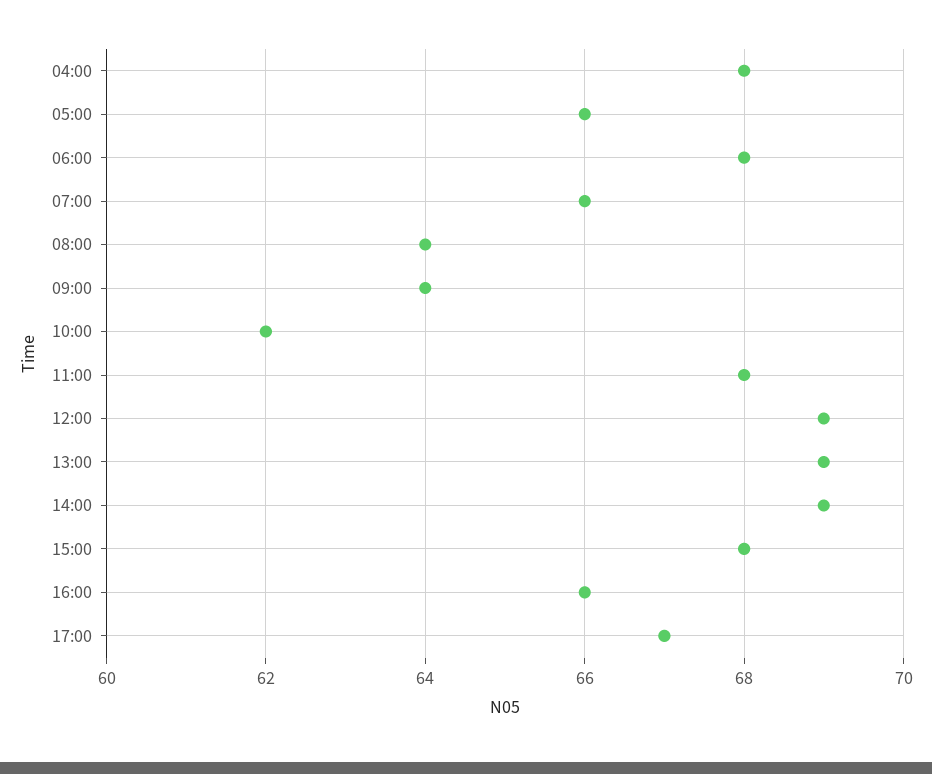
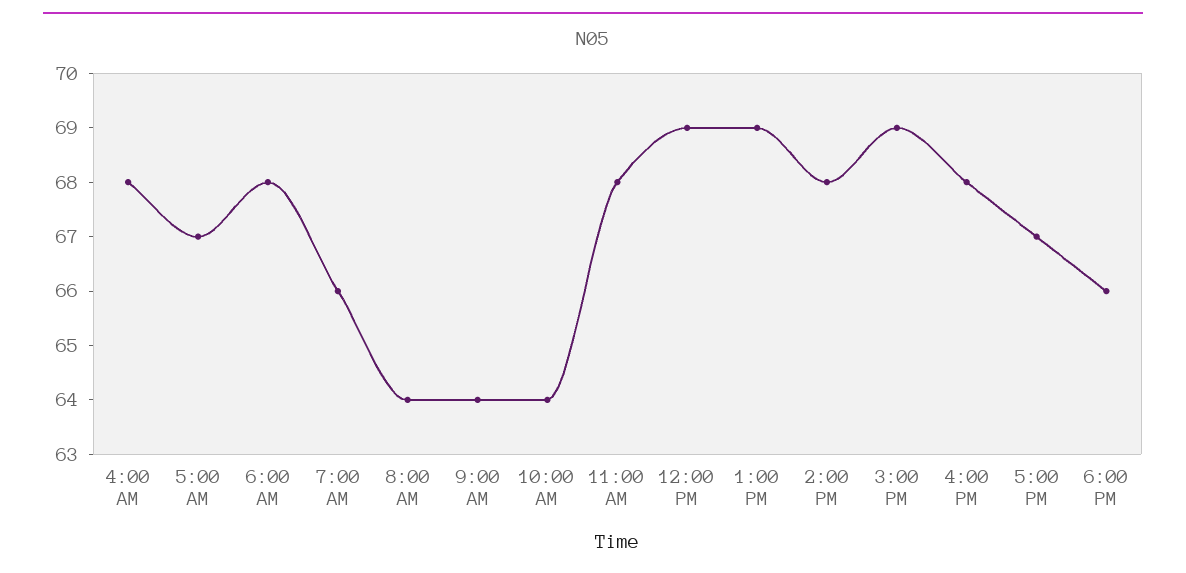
05:00: 66 -> 67
10:00: 62 -> 64
14:00: 69 -> 68
15:00: 68 -> 69
16:00: 66 -> 68
6:00 PM: none -> 66

